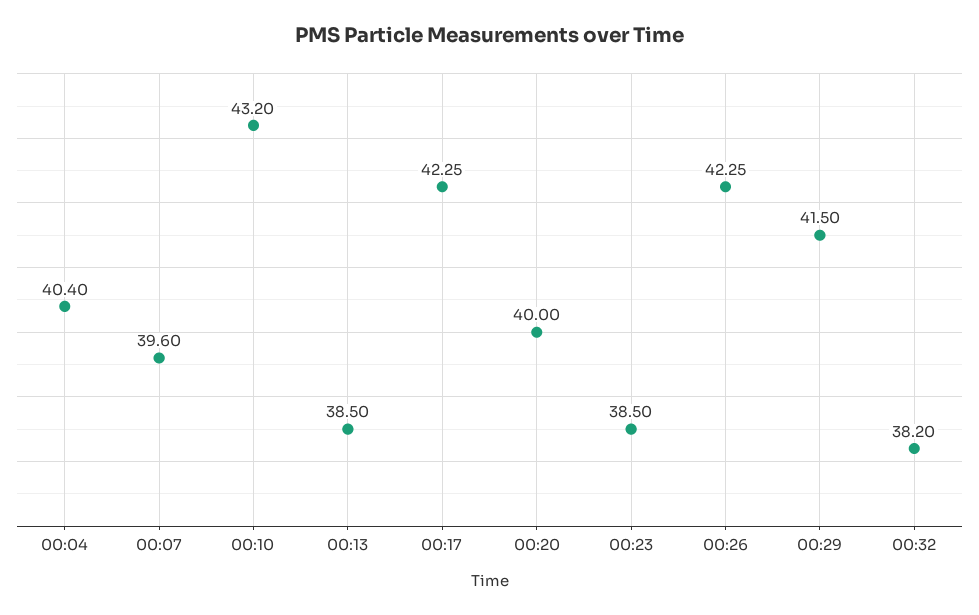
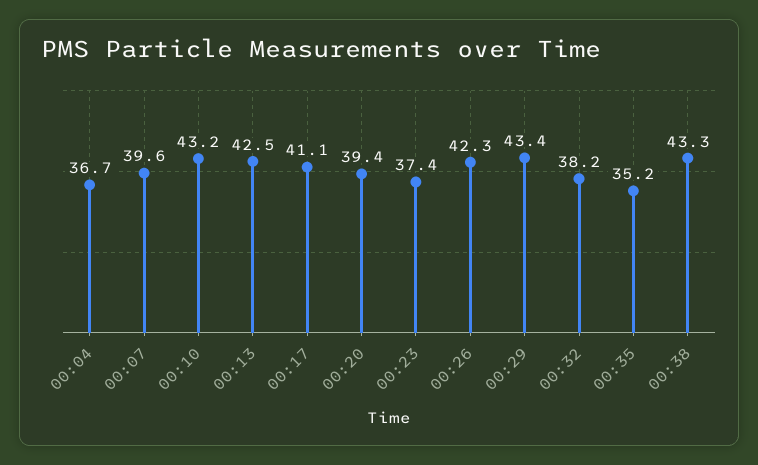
00:04: 40.4 -> 36.7
00:13: 38.5 -> 42.5
00:17: 42.25 -> 41.1
00:20: 40 -> 39.4
00:23: 38.5 -> 37.4
00:29: 41.5 -> 43.4
00:35: none -> 35.2
00:38: none -> 43.3

